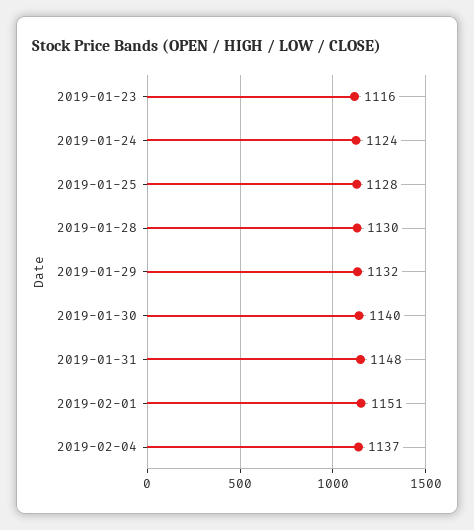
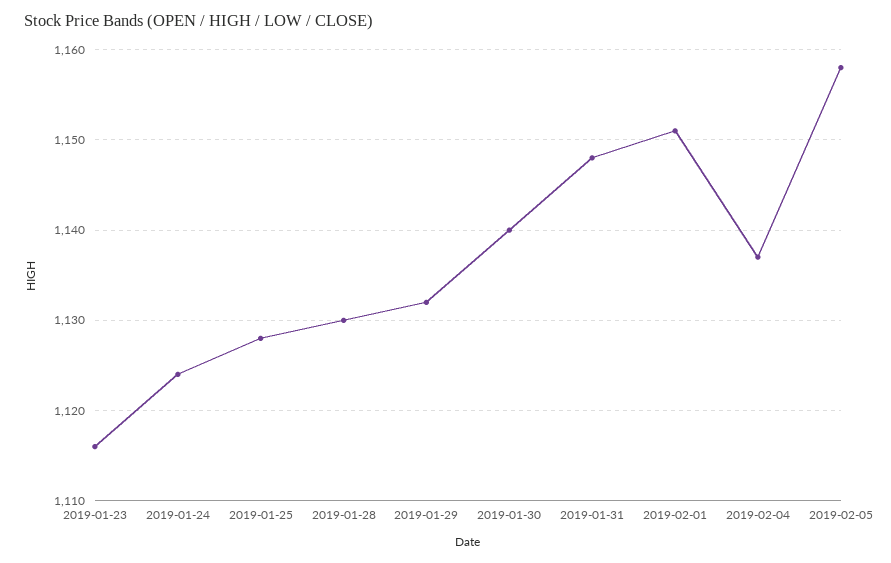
2019-02-05: none -> 1158

